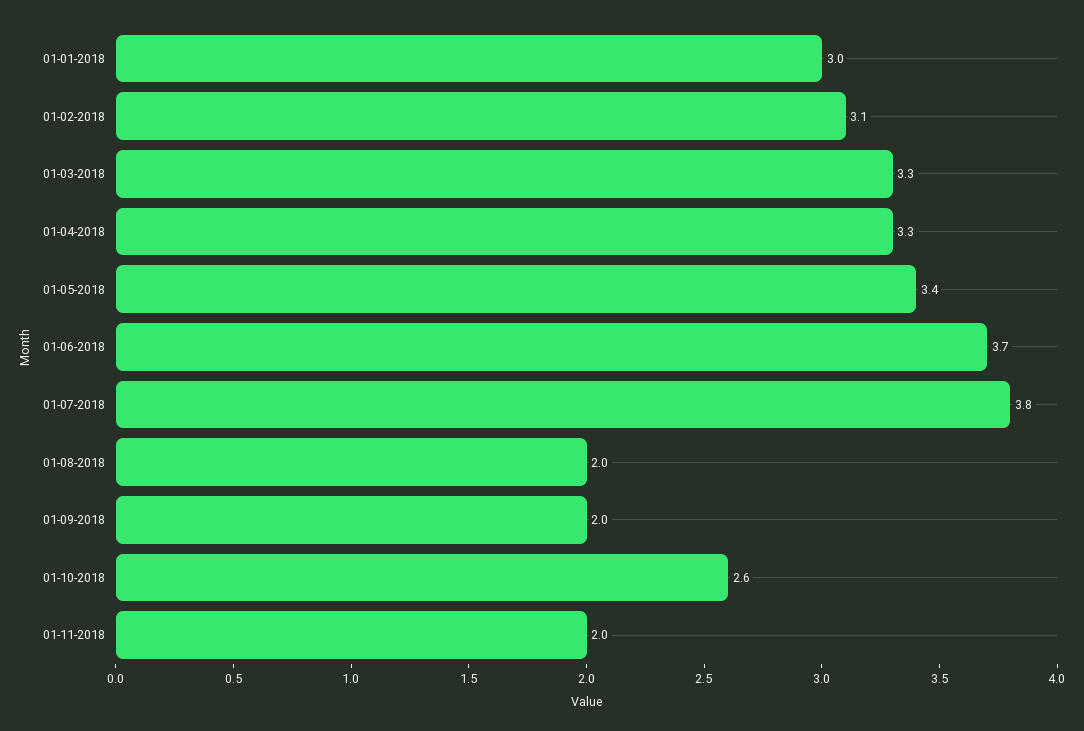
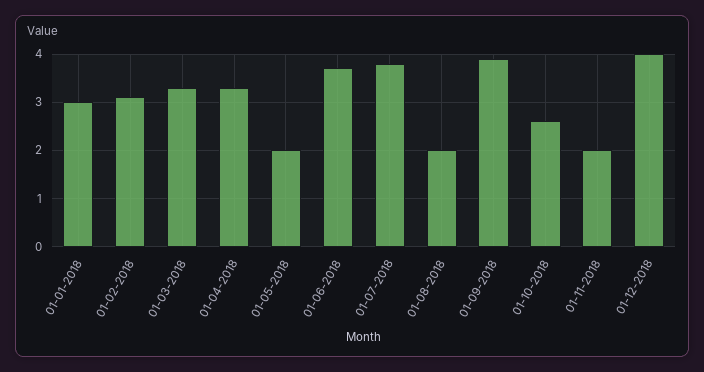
01-05-2018: 3.4 -> 2
01-09-2018: 2 -> 4
01-12-2018: none -> 4

